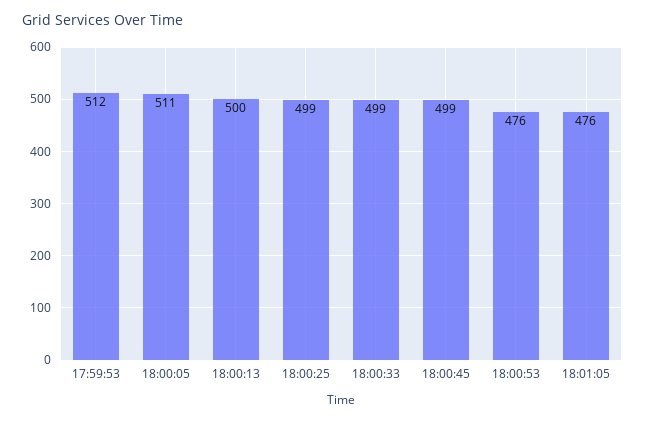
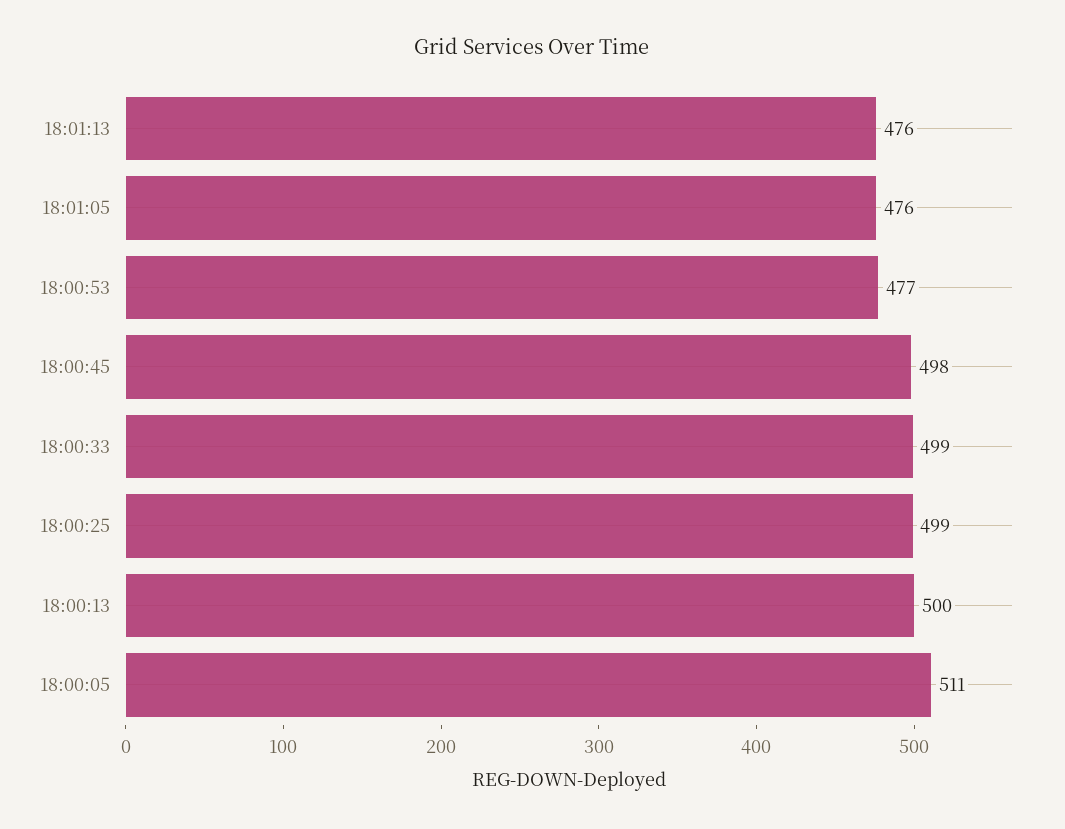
17:59:53: 512 -> none
18:00:45: 499 -> 498
18:00:53: 476 -> 477
18:01:13: none -> 476

